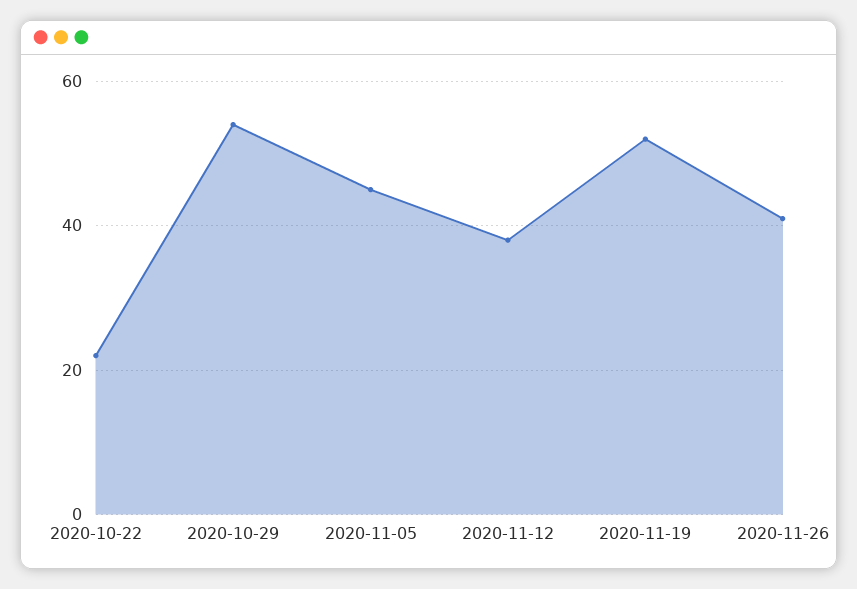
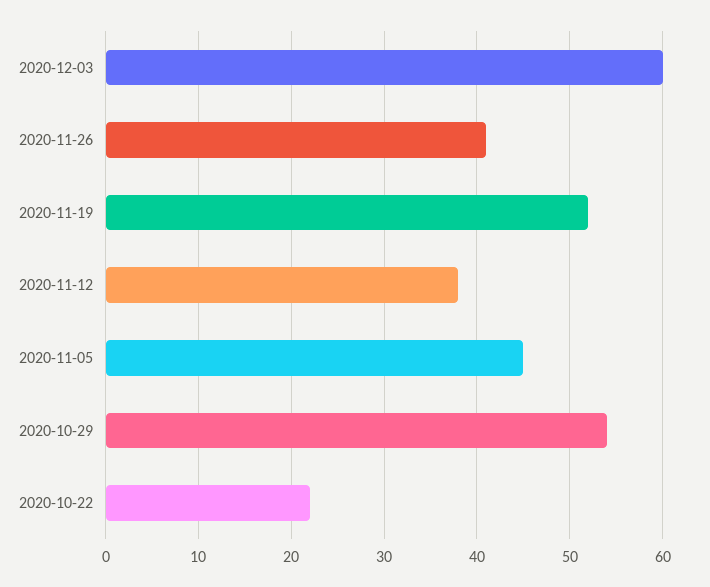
2020-12-03: none -> 60

